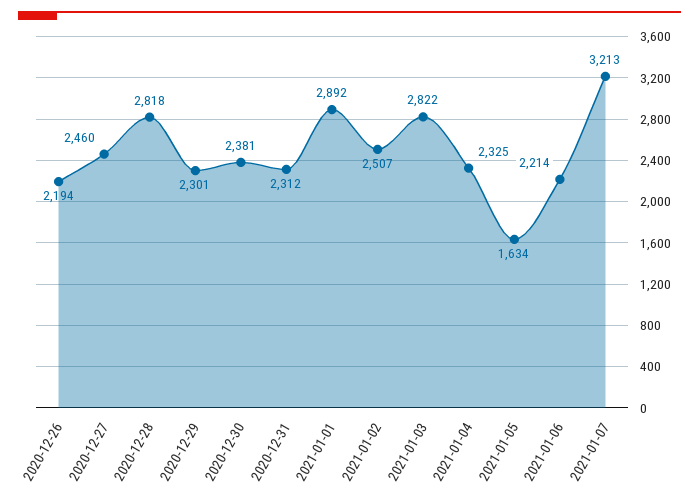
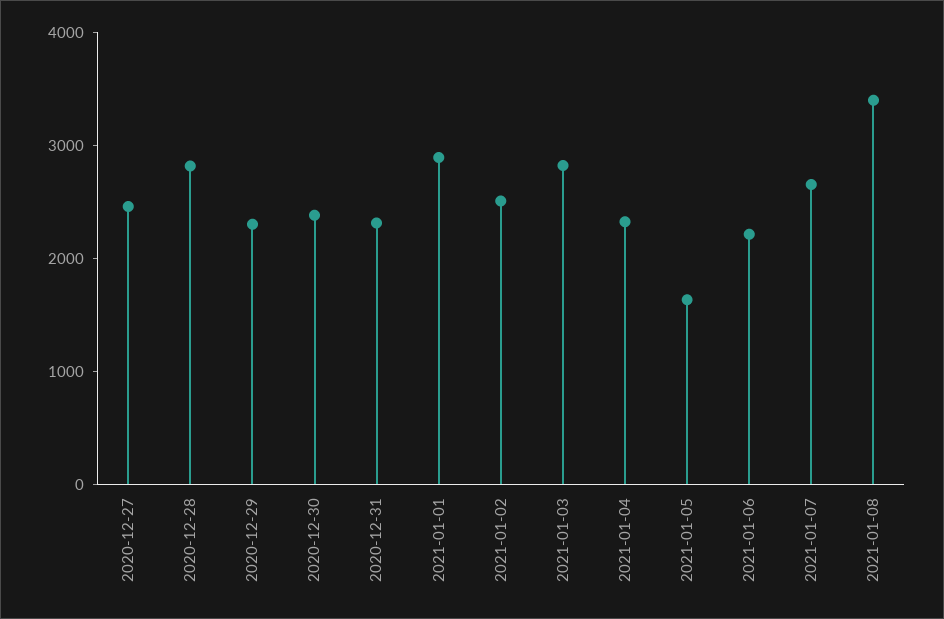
2020-12-26: 2194 -> none
2021-01-07: 3213 -> 2600
2021-01-08: none -> 3400

